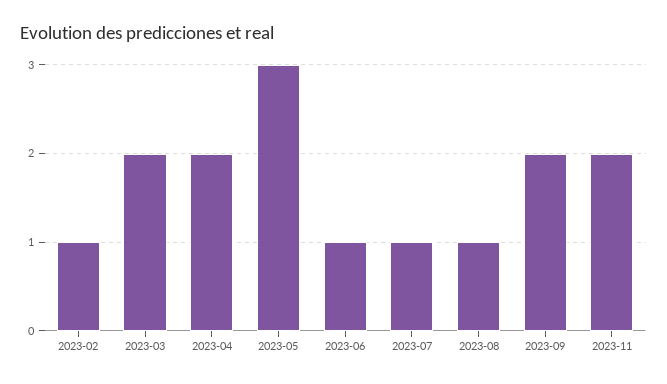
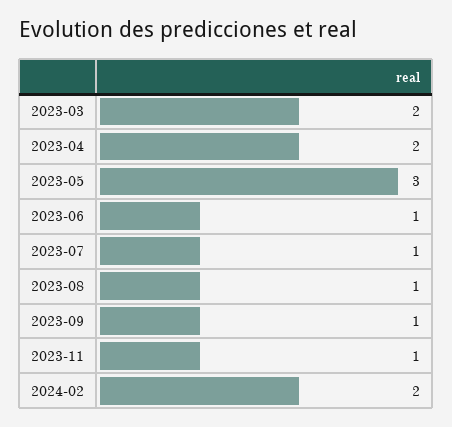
2023-02: 1 -> none
2023-09: 2 -> 1
2023-11: 2 -> 1
2024-02: none -> 2

